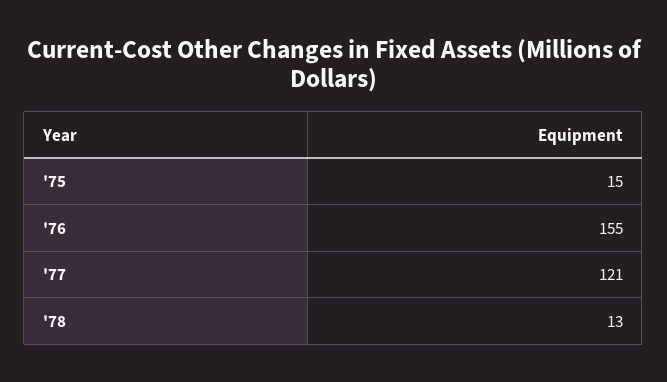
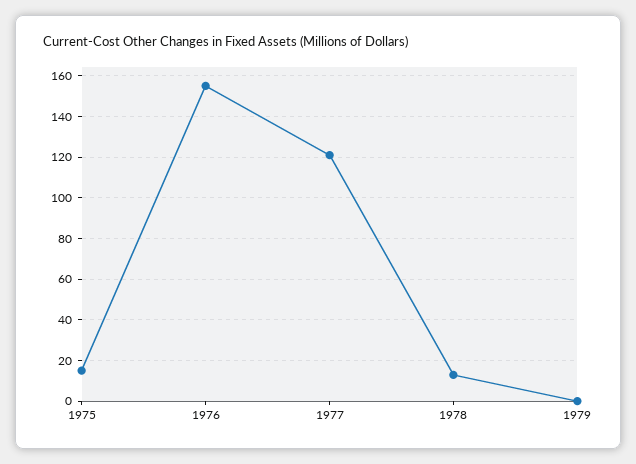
1979: none -> 0

